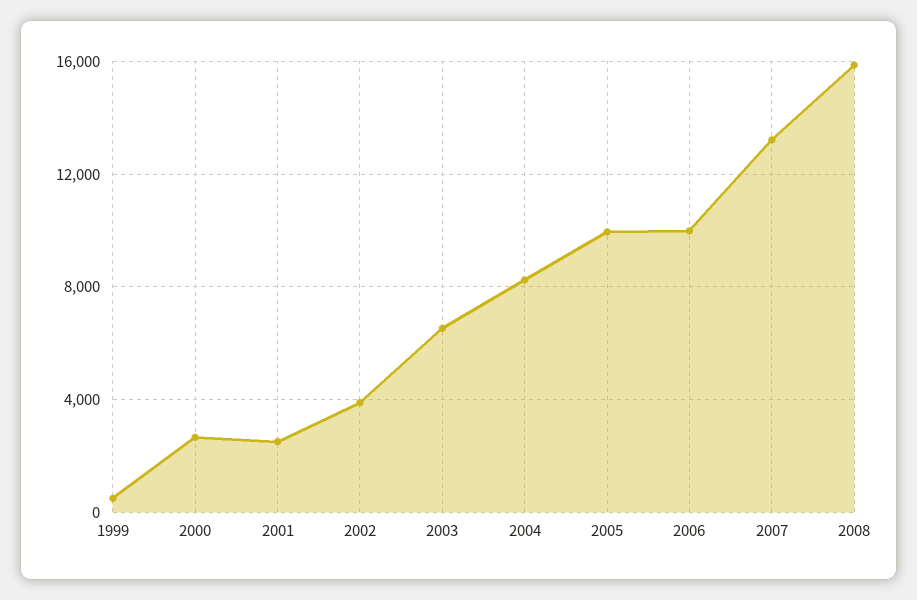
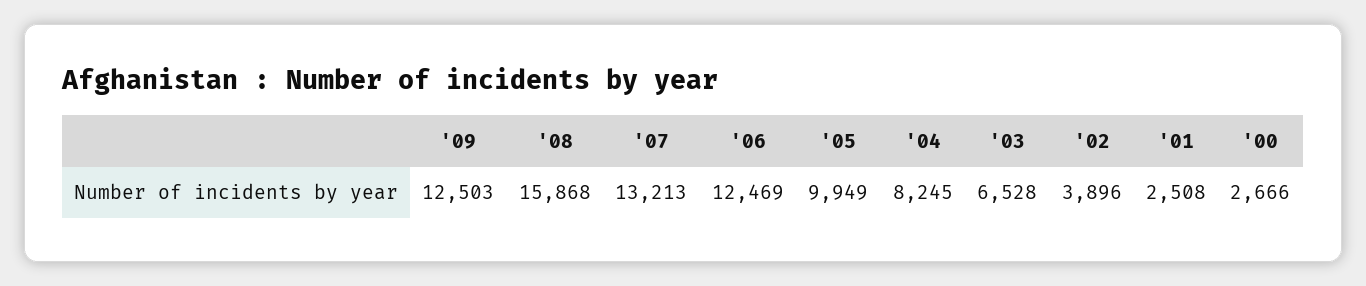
1999: 500 -> none
2006: 10000 -> 12469
'09: none -> 12503

